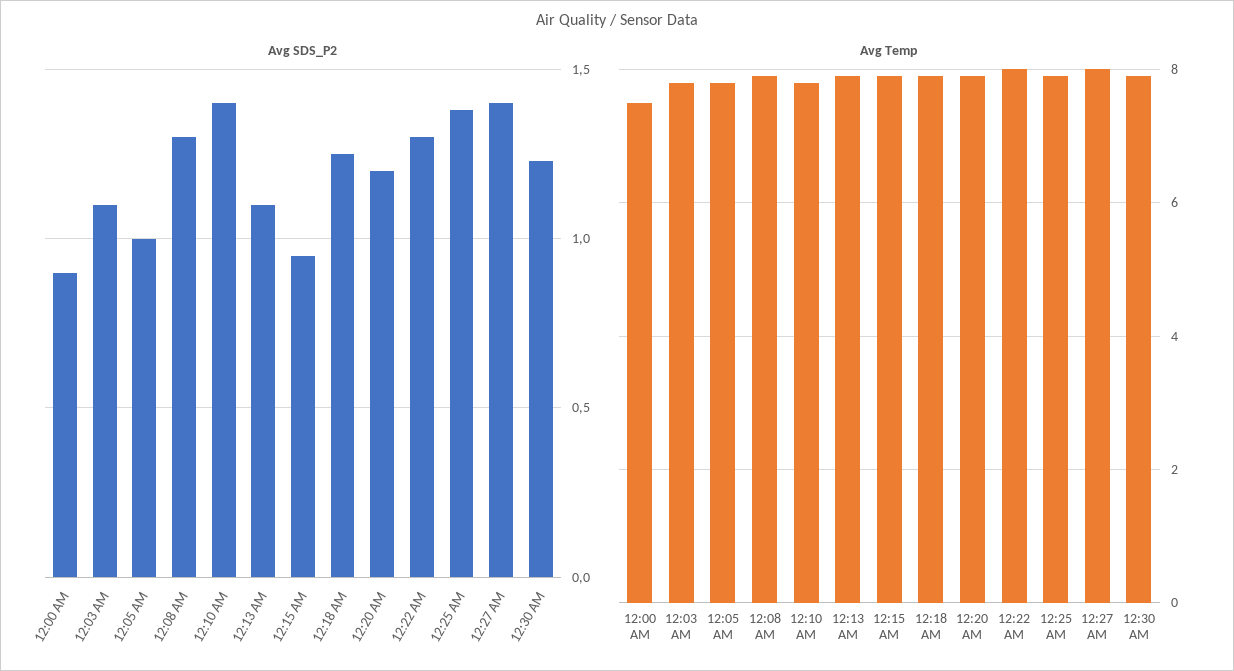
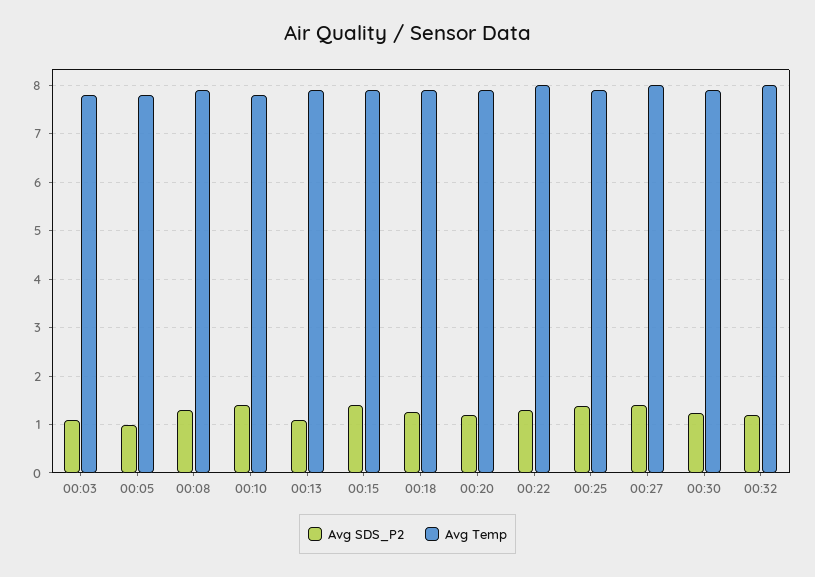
Avg SDS_P2, 12:00 AM: 0.9 -> none
Avg SDS_P2, 12:15 AM: 0.95 -> 1.4
Avg Temp, 12:00 AM: 7.5 -> none
Avg SDS_P2, 00:32: none -> 1.2
Avg Temp, 00:32: none -> 8

